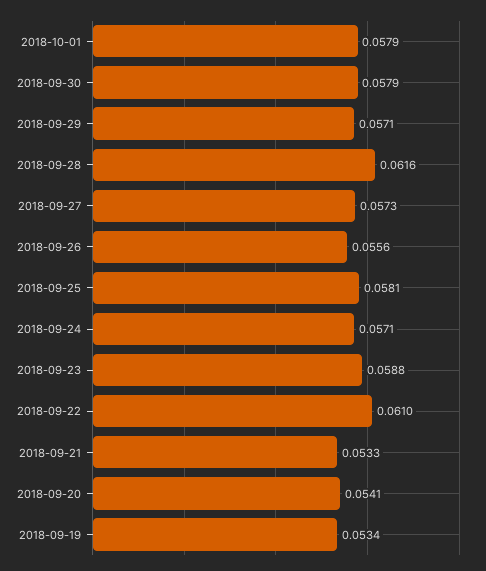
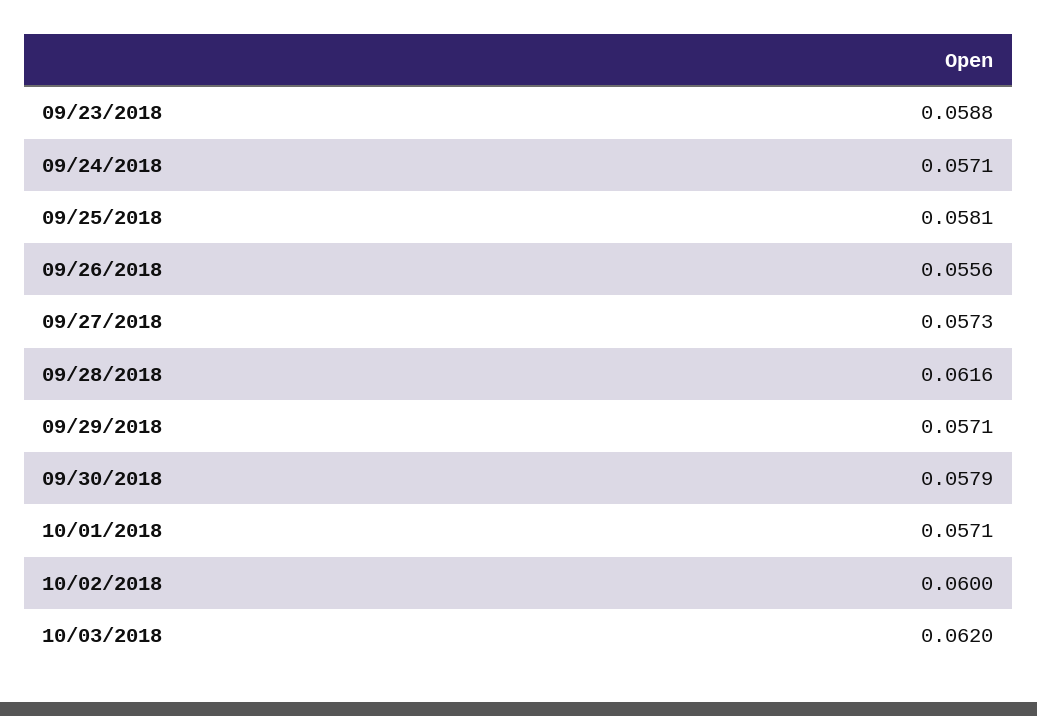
2018-10-01: 0.0579 -> 0.0571
2018-09-22: 0.061 -> none
2018-09-21: 0.0533 -> none
2018-09-20: 0.0541 -> none
2018-09-19: 0.0534 -> none
10/02/2018: none -> 0.06
10/03/2018: none -> 0.062

